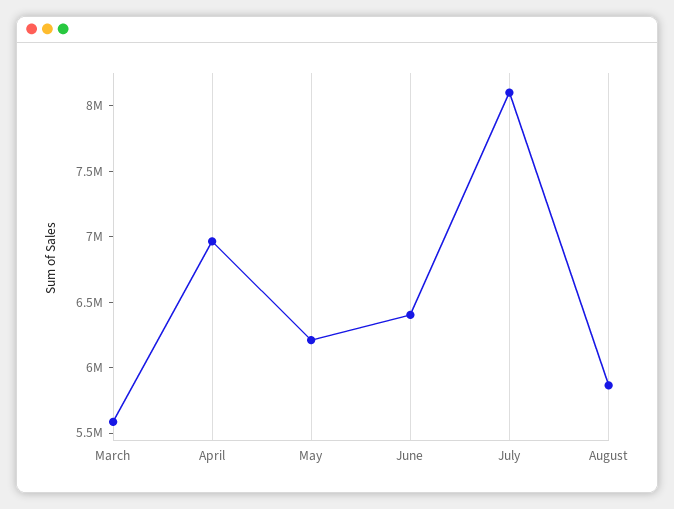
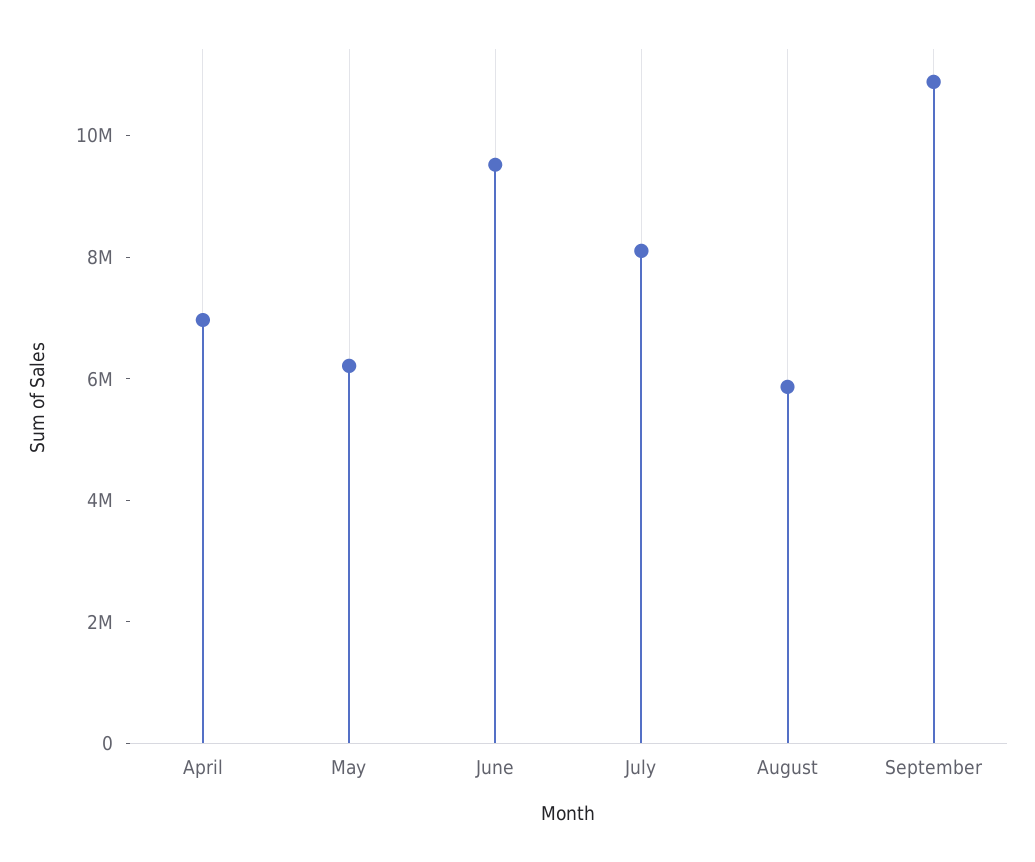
March: 5600000 -> none
June: 6400000 -> 9500000
September: none -> 11000000

